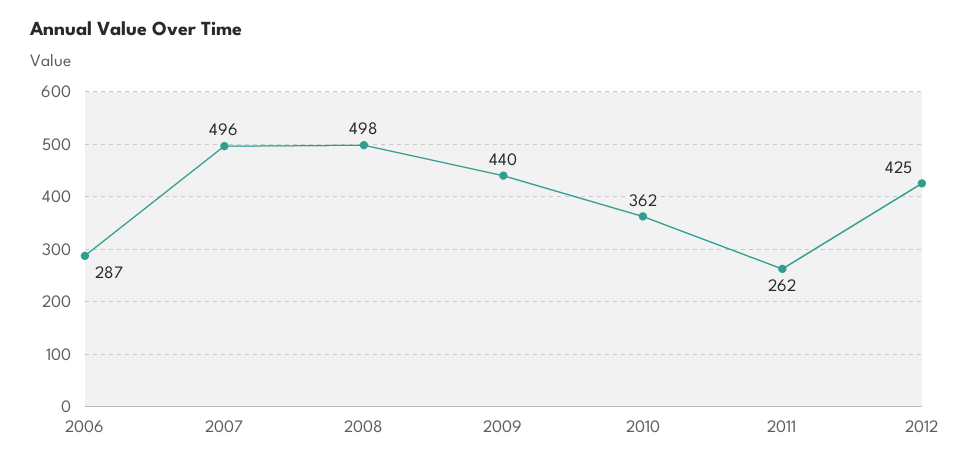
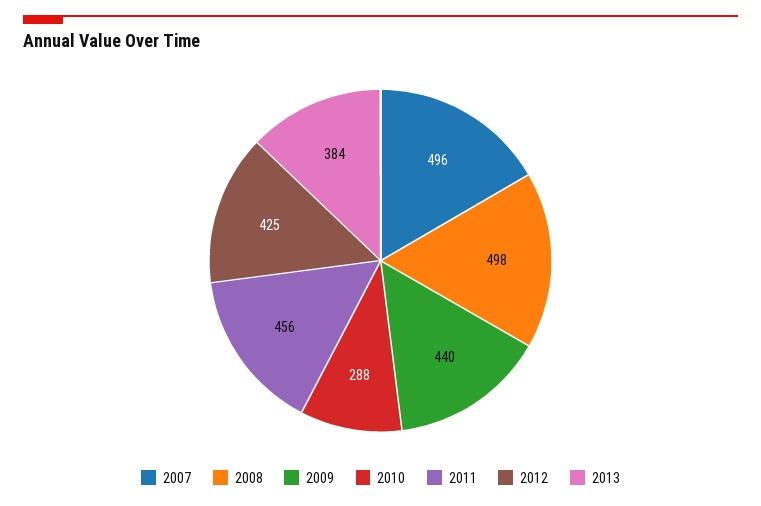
2006: 287 -> none
2010: 362 -> 288
2011: 262 -> 456
2013: none -> 384

